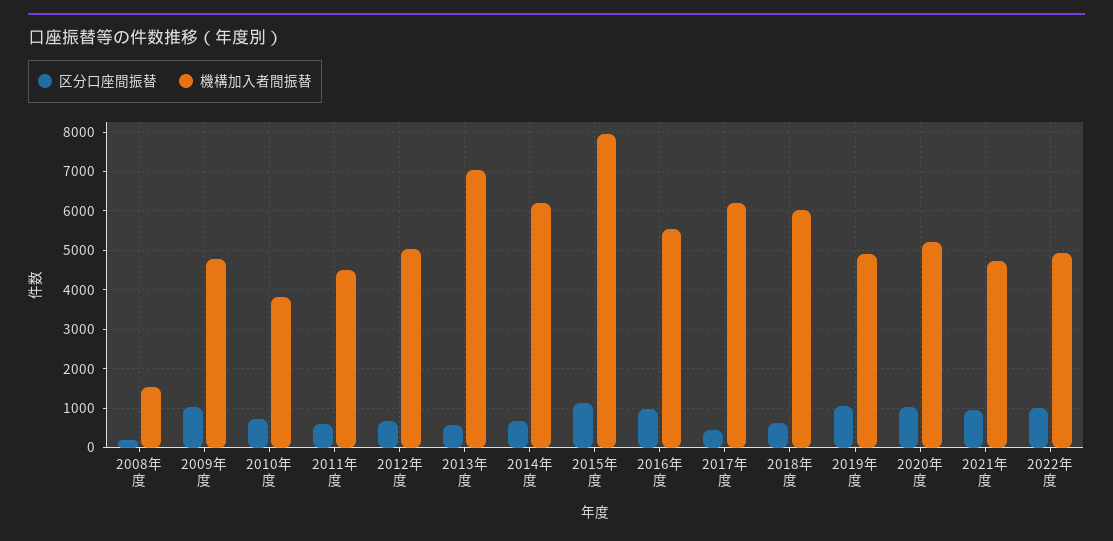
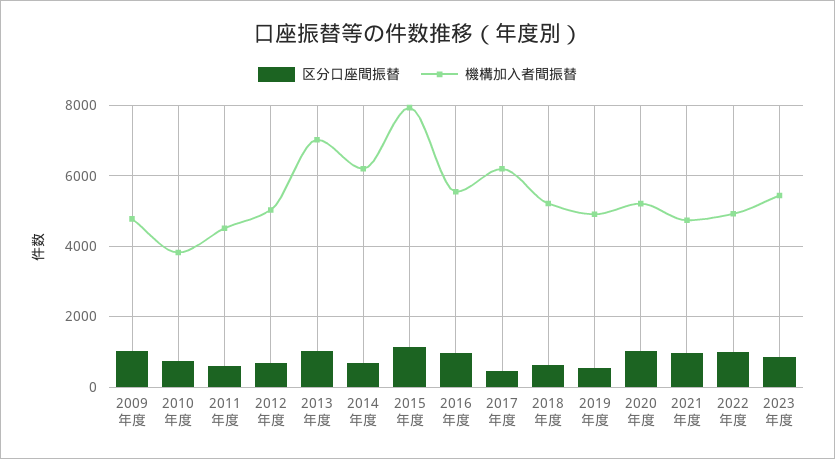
区分口座間振替, 2008年度: 200 -> none
機構加入者間振替, 2008年度: 1600 -> none
区分口座間振替, 2013年度: 600 -> 1000
機構加入者間振替, 2018年度: 6000 -> 5200
区分口座間振替, 2019年度: 1000 -> 600
区分口座間振替, 2023年度: none -> 800
機構加入者間振替, 2023年度: none -> 5400

